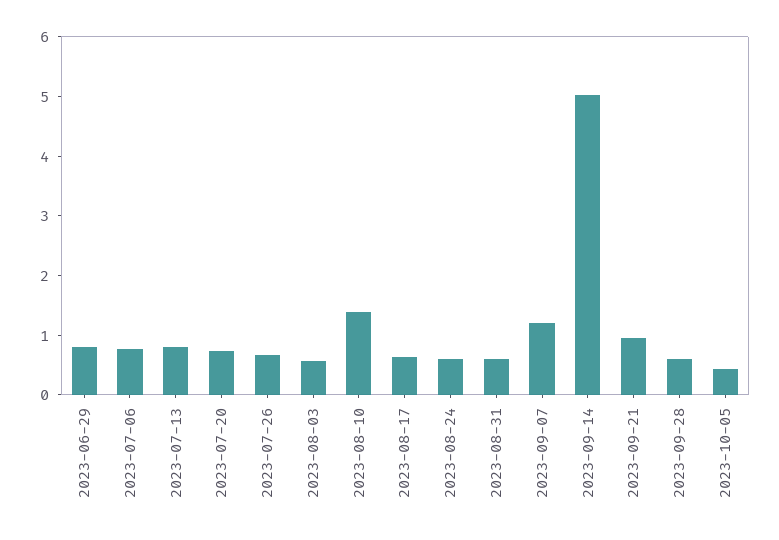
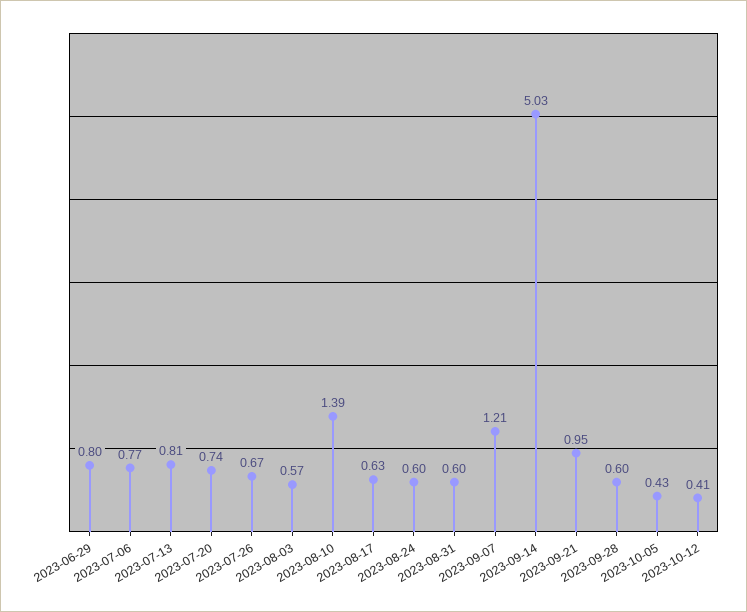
2023-10-12: none -> 0.41

